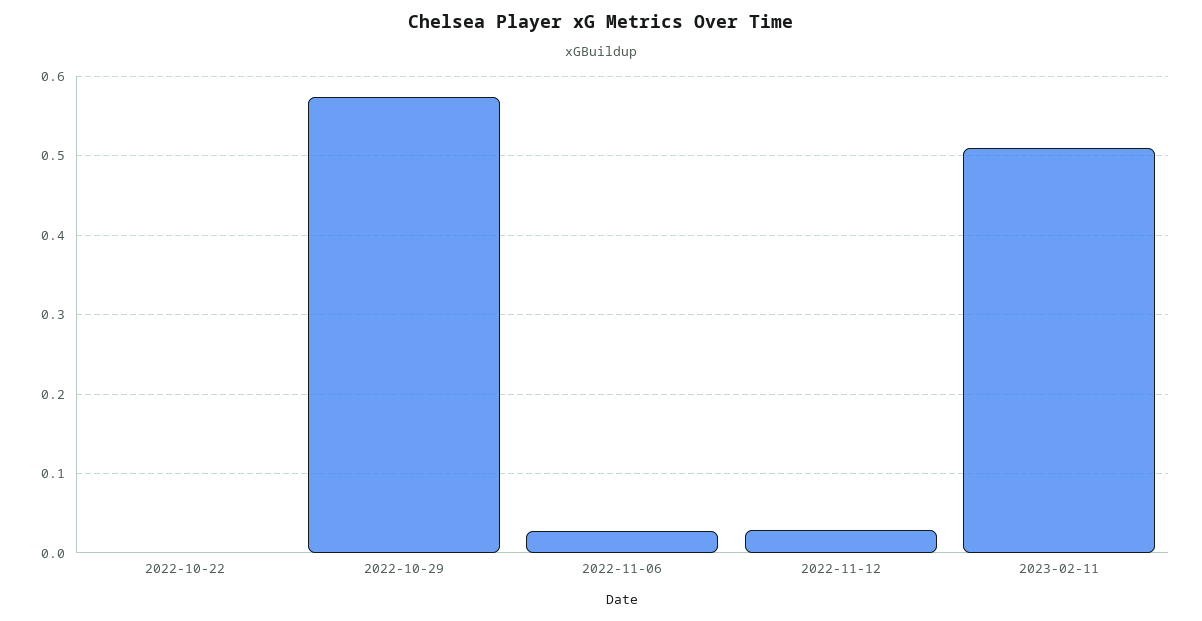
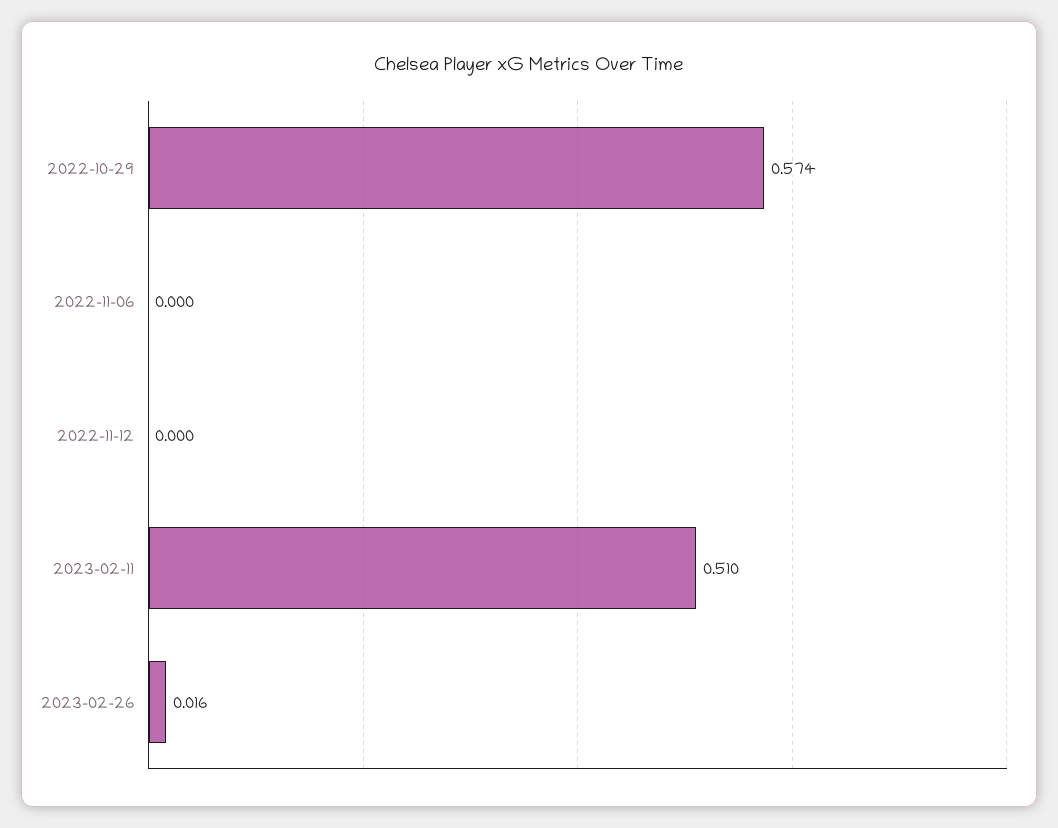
2022-10-22: 0 -> none
2022-11-06: 0.03 -> 0
2022-11-12: 0.03 -> 0
2023-02-26: none -> 0.016

